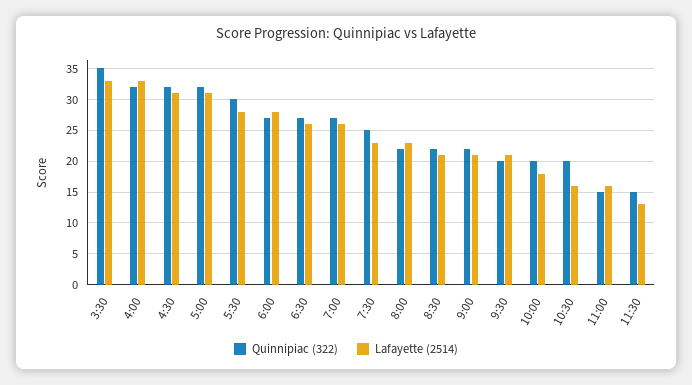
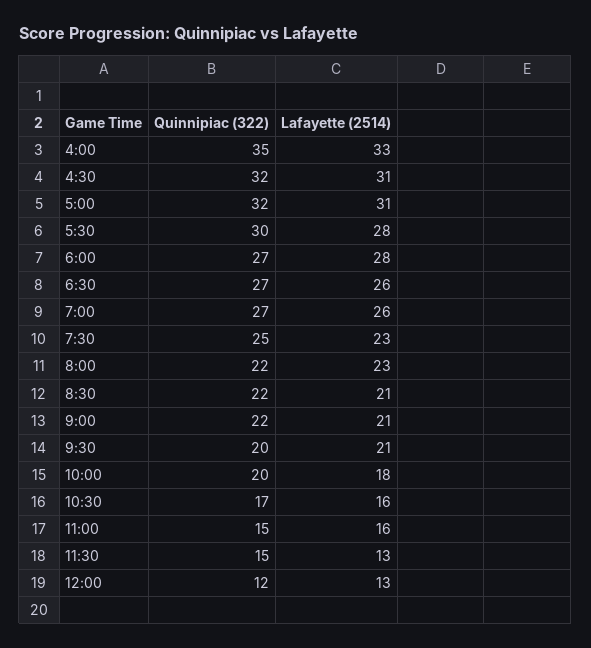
Quinnipiac (322), 3:30: 35 -> none
Lafayette (2514), 3:30: 33 -> none
Quinnipiac (322), 4:00: 32 -> 35
Quinnipiac (322), 10:30: 20 -> 17
Quinnipiac (322), 12:00: none -> 12
Lafayette (2514), 12:00: none -> 13

